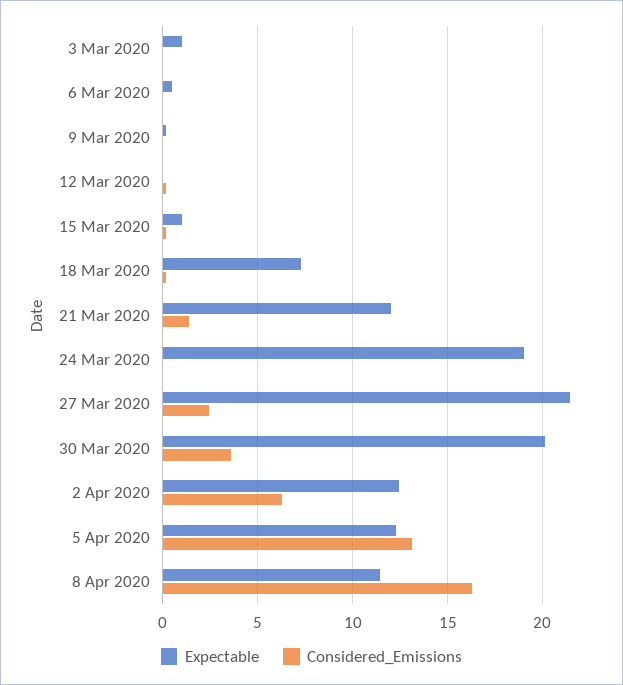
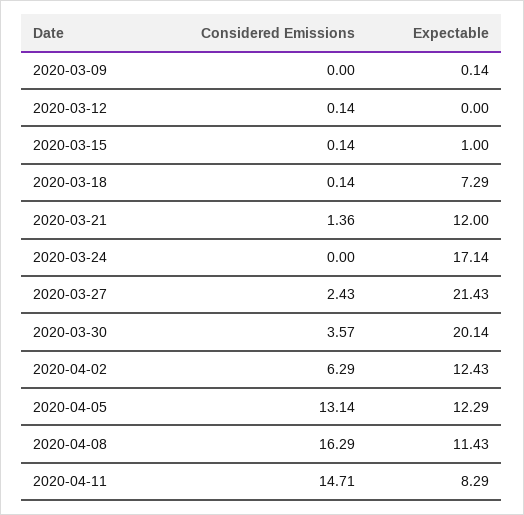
Expectable, 3 Mar 2020: 1 -> none
Considered_Emissions, 3 Mar 2020: 0 -> none
Expectable, 6 Mar 2020: 0.5 -> none
Considered_Emissions, 6 Mar 2020: 0 -> none
Expectable, 24 Mar 2020: 19 -> 17.14
Considered_Emissions, 2020-04-11: none -> 14.71
Expectable, 2020-04-11: none -> 8.29

